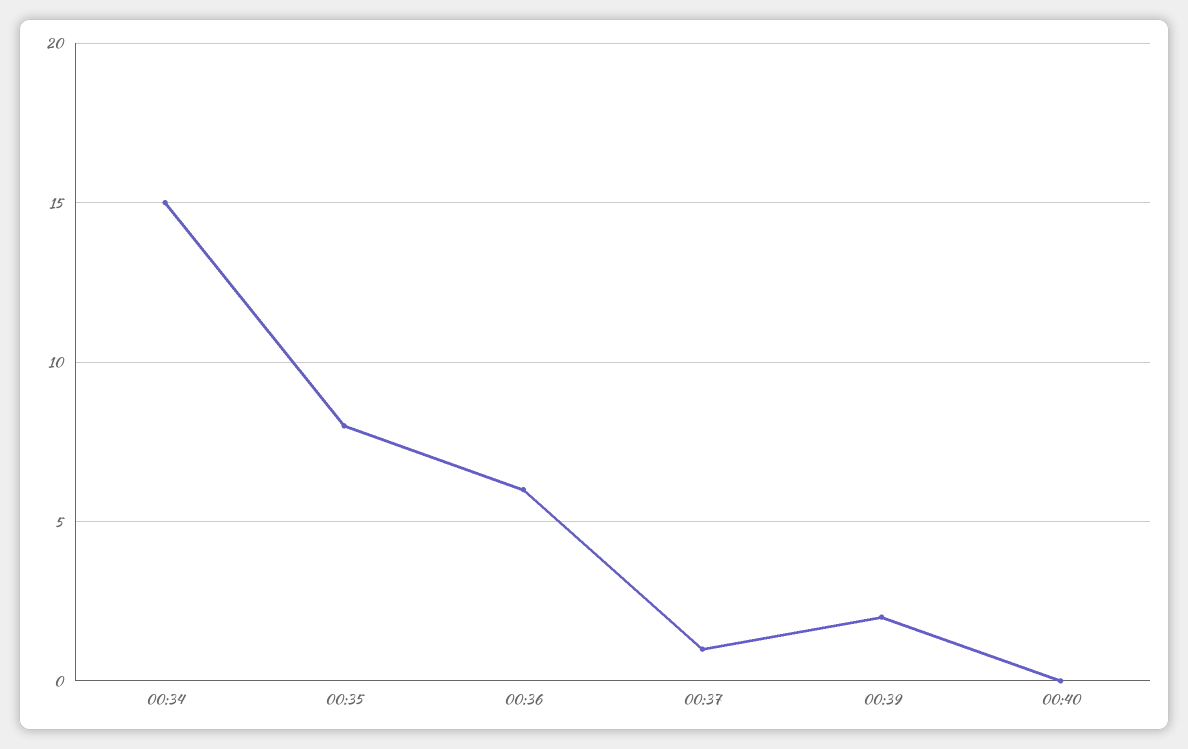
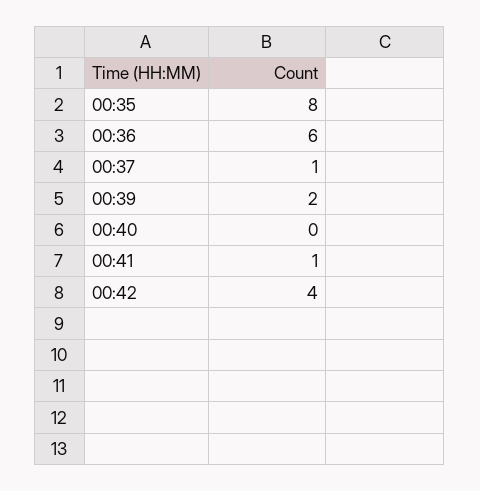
00:34: 15 -> none
00:41: none -> 1
00:42: none -> 4

